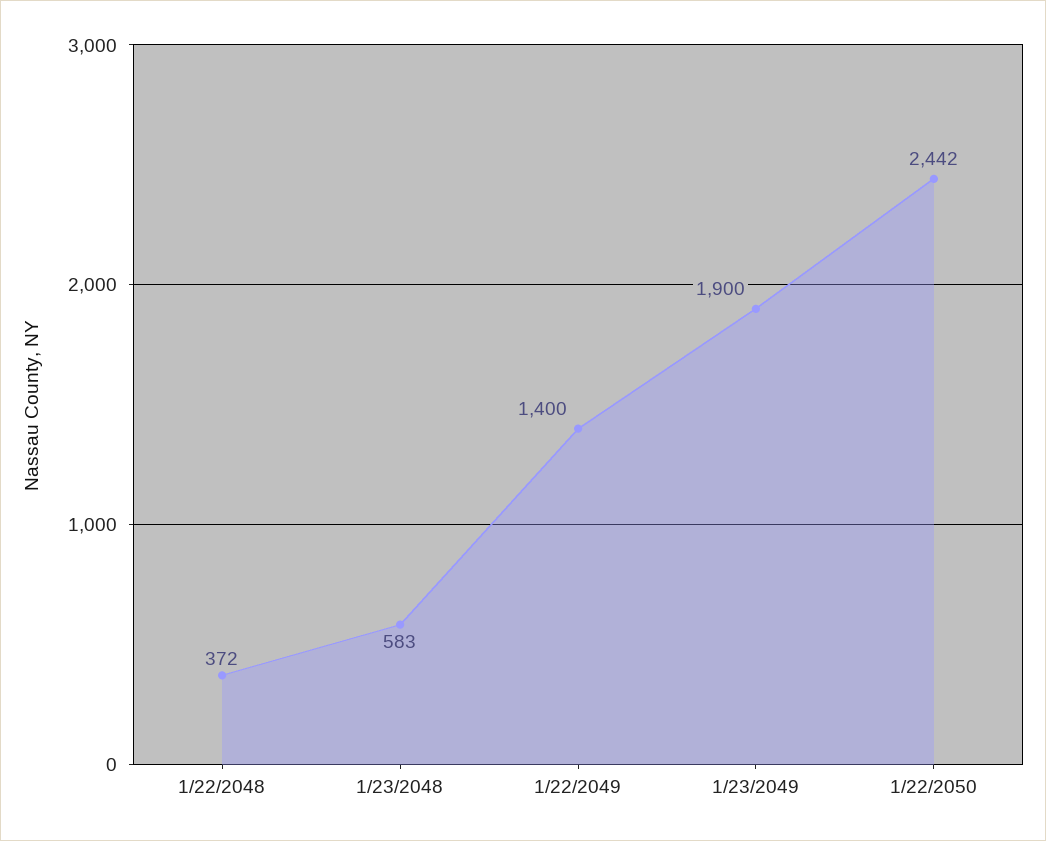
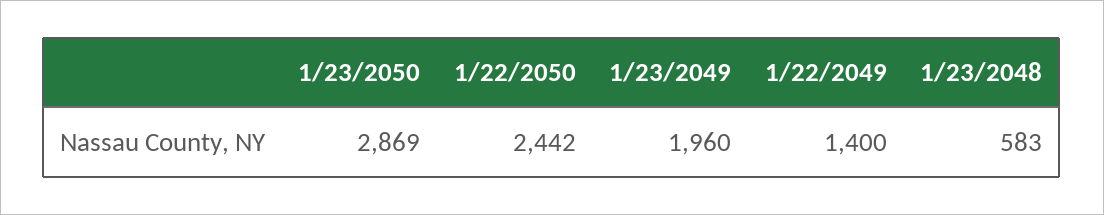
1/22/2048: 372 -> none
1/23/2049: 1900 -> 1960
1/23/2050: none -> 2869

